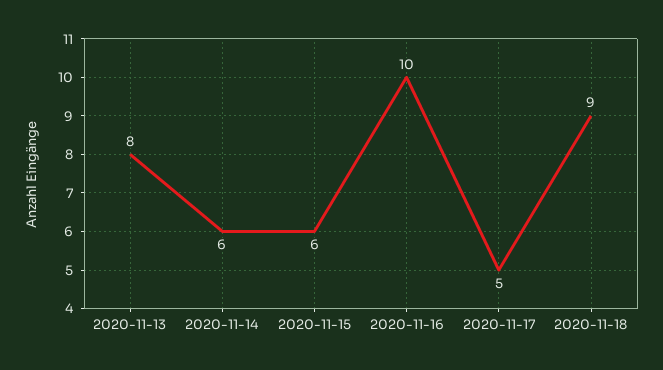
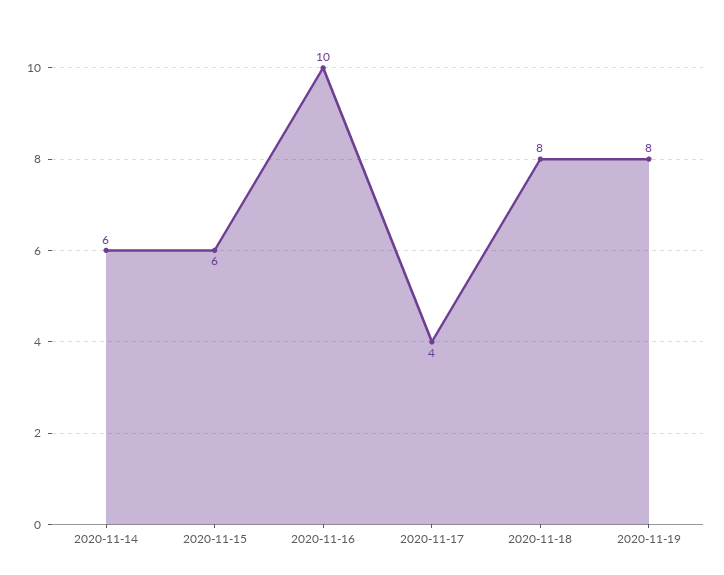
2020-11-13: 8 -> none
2020-11-17: 5 -> 4
2020-11-18: 9 -> 8
2020-11-19: none -> 8

